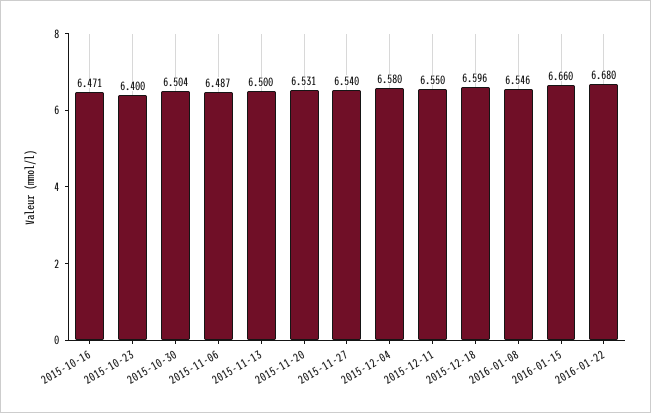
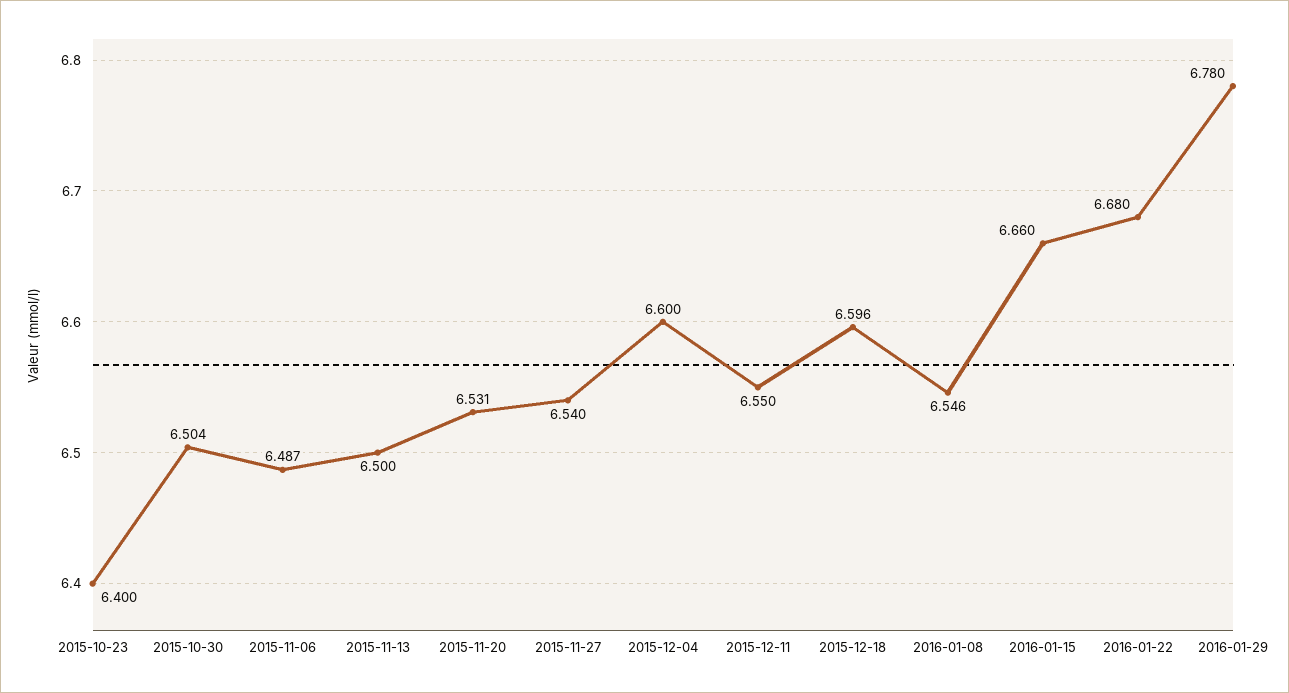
2015-10-16: 6.471 -> none
2015-12-04: 6.58 -> 6.6
2016-01-29: none -> 6.78

